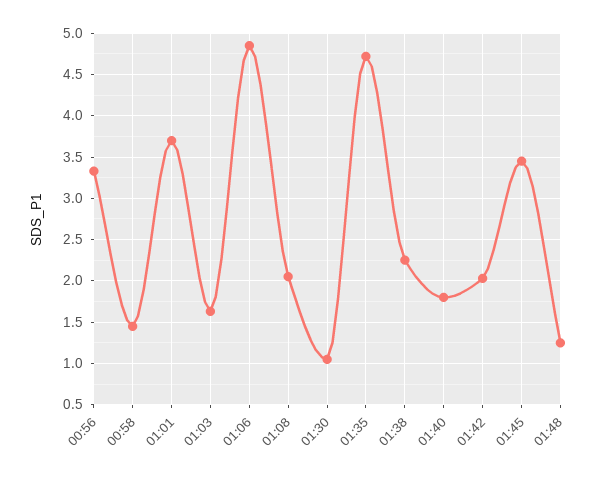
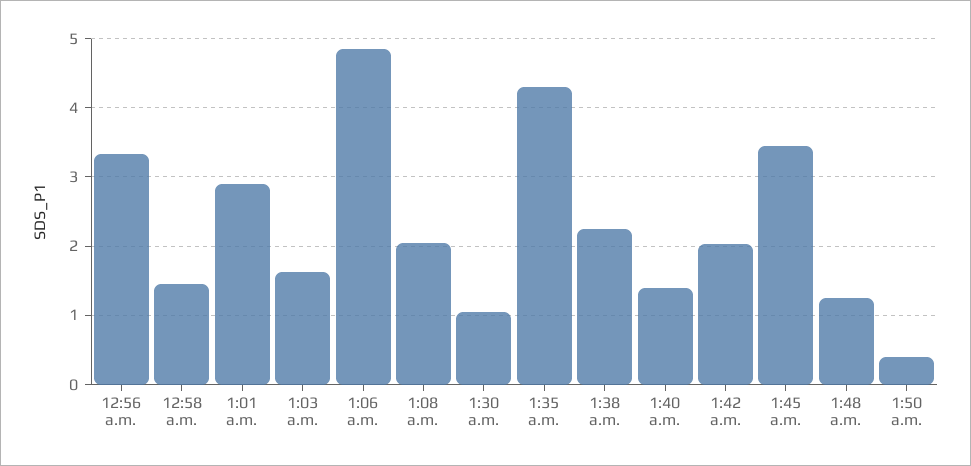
01:01: 3.7 -> 2.9
01:35: 4.7 -> 4.3
01:40: 1.8 -> 1.4
1:50 a.m.: none -> 0.4

